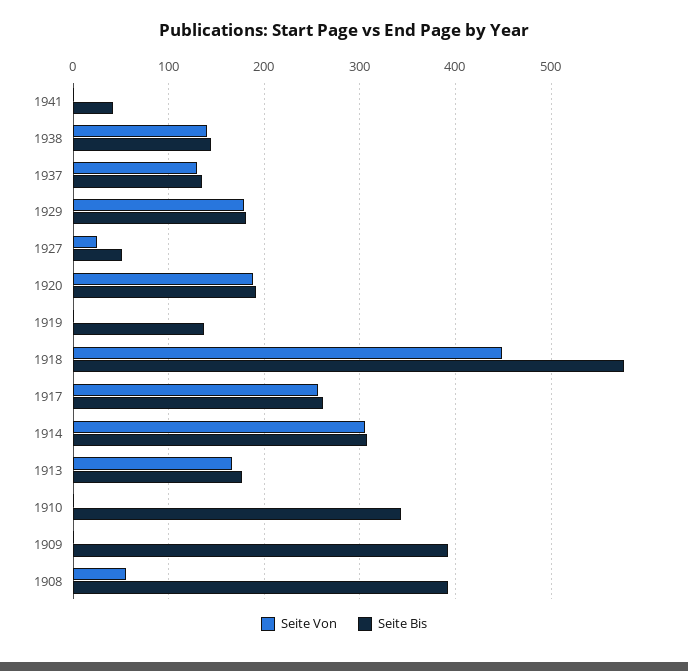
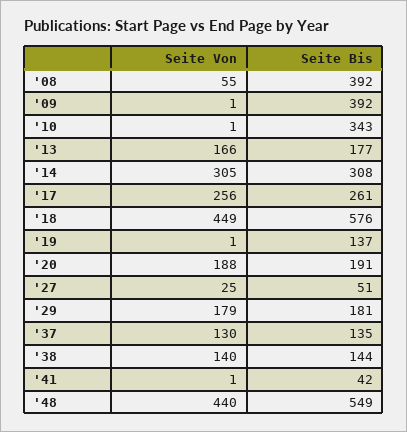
Seite Von, '48: none -> 440
Seite Bis, '48: none -> 549

